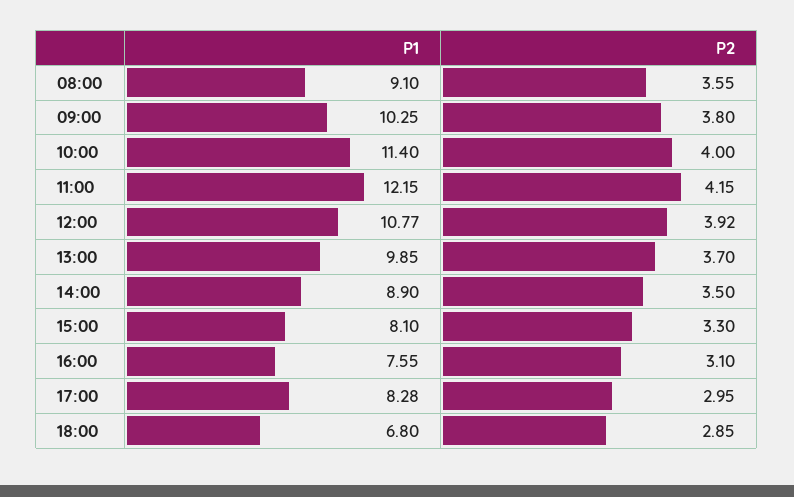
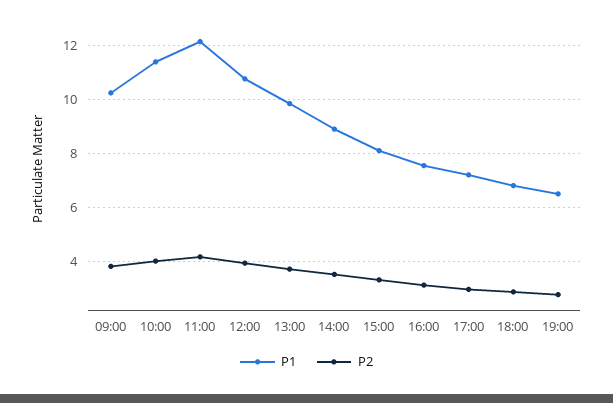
P1, 08:00: 9.1 -> none
P2, 08:00: 3.55 -> none
P1, 17:00: 8.28 -> 7.25
P1, 19:00: none -> 6.5
P2, 19:00: none -> 2.75

